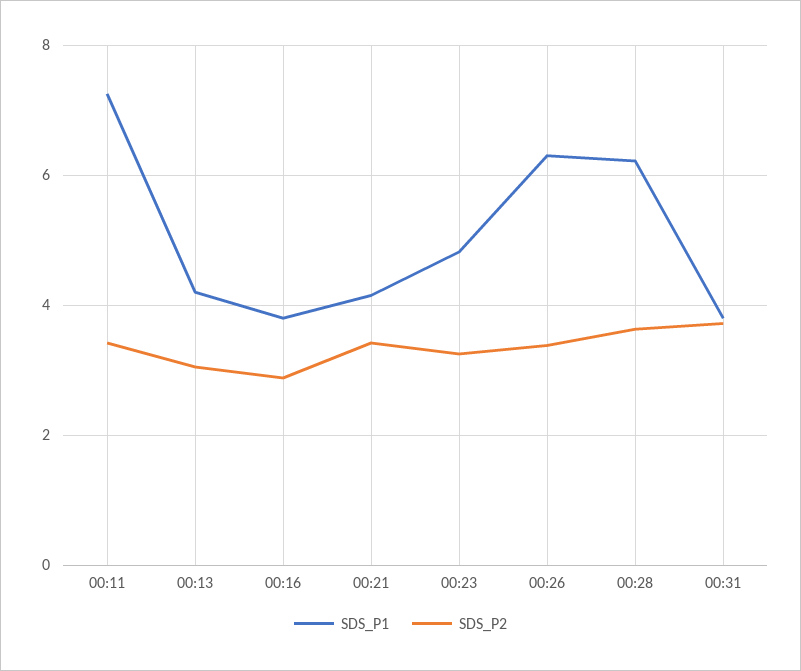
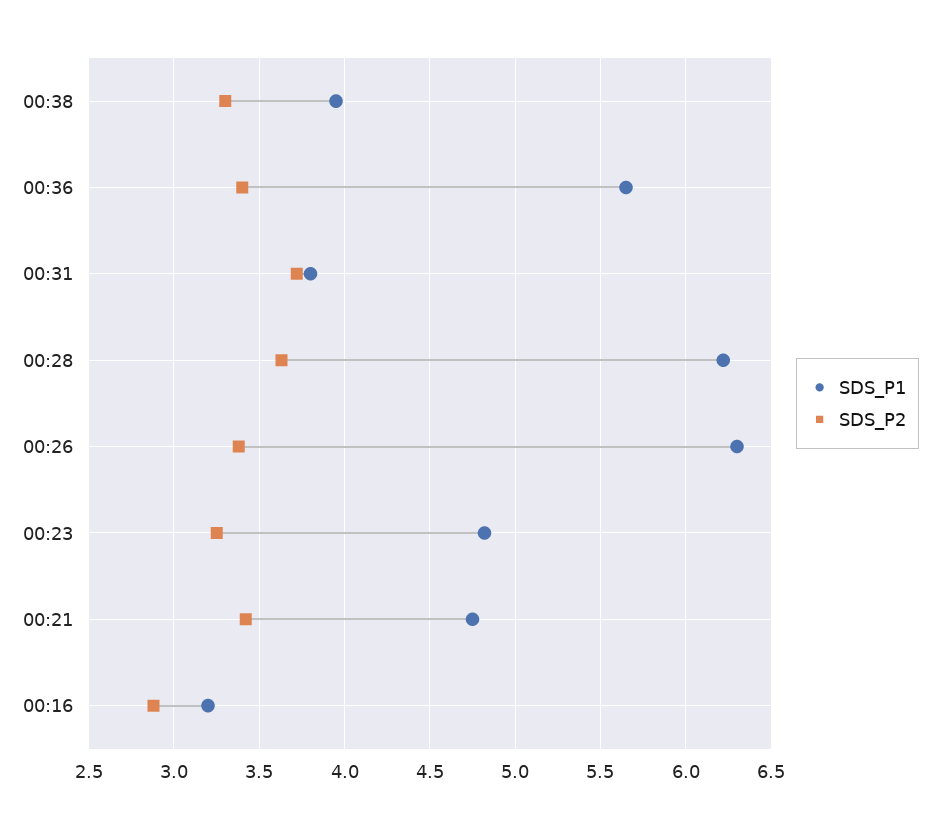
SDS_P1, 00:11: 7.2 -> none
SDS_P2, 00:11: 3.4 -> none
SDS_P1, 00:13: 4.2 -> none
SDS_P2, 00:13: 3 -> none
SDS_P1, 00:16: 3.8 -> 3.2
SDS_P1, 00:21: 4.2 -> 4.75
SDS_P1, 00:38: none -> 3.95
SDS_P2, 00:38: none -> 3.3
SDS_P1, 00:36: none -> 5.65
SDS_P2, 00:36: none -> 3.4

